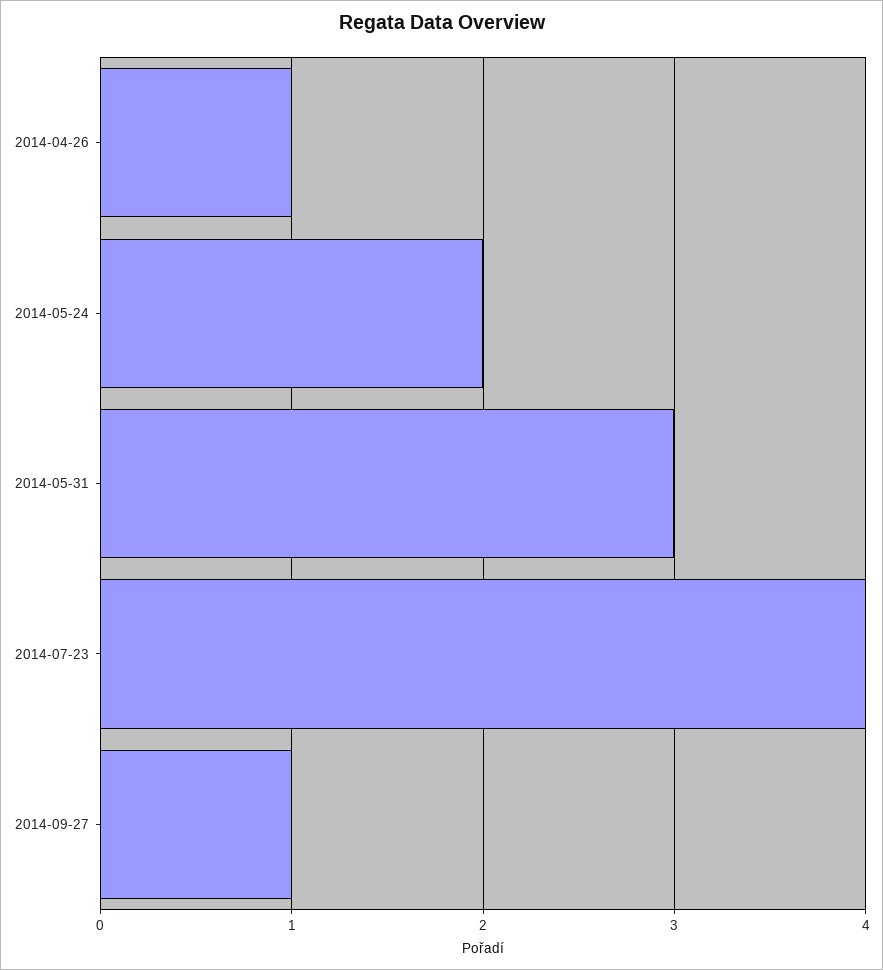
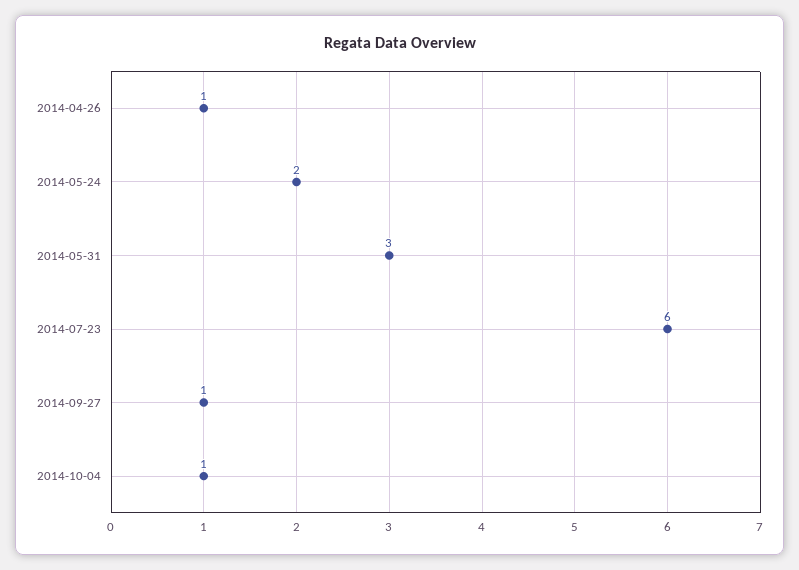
2014-07-23: 4 -> 6
2014-10-04: none -> 1

